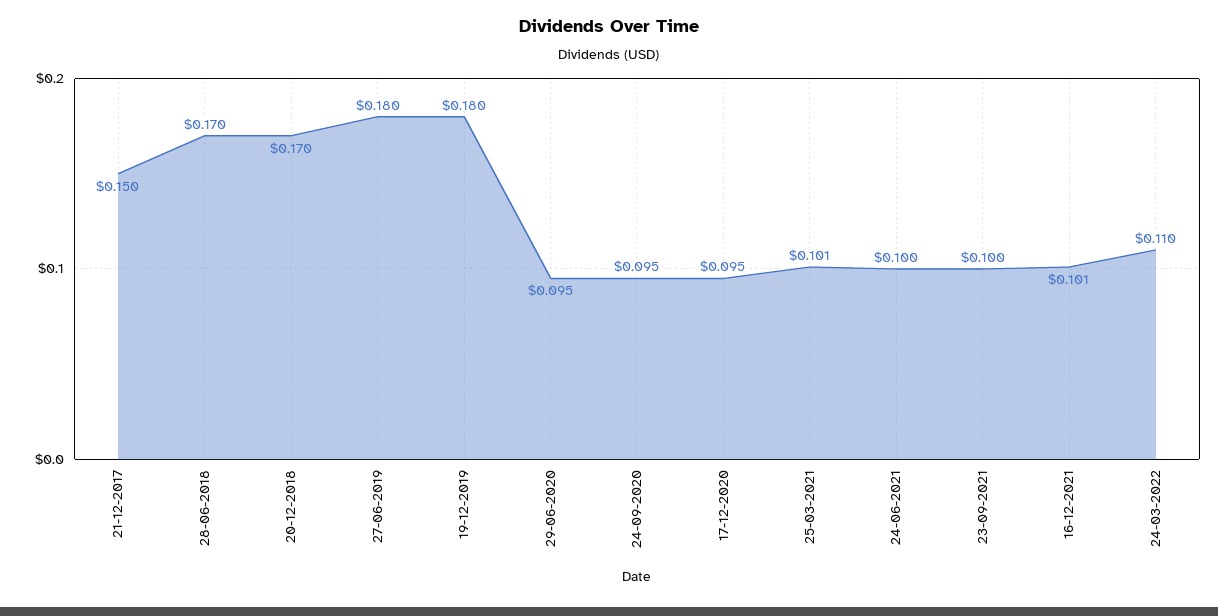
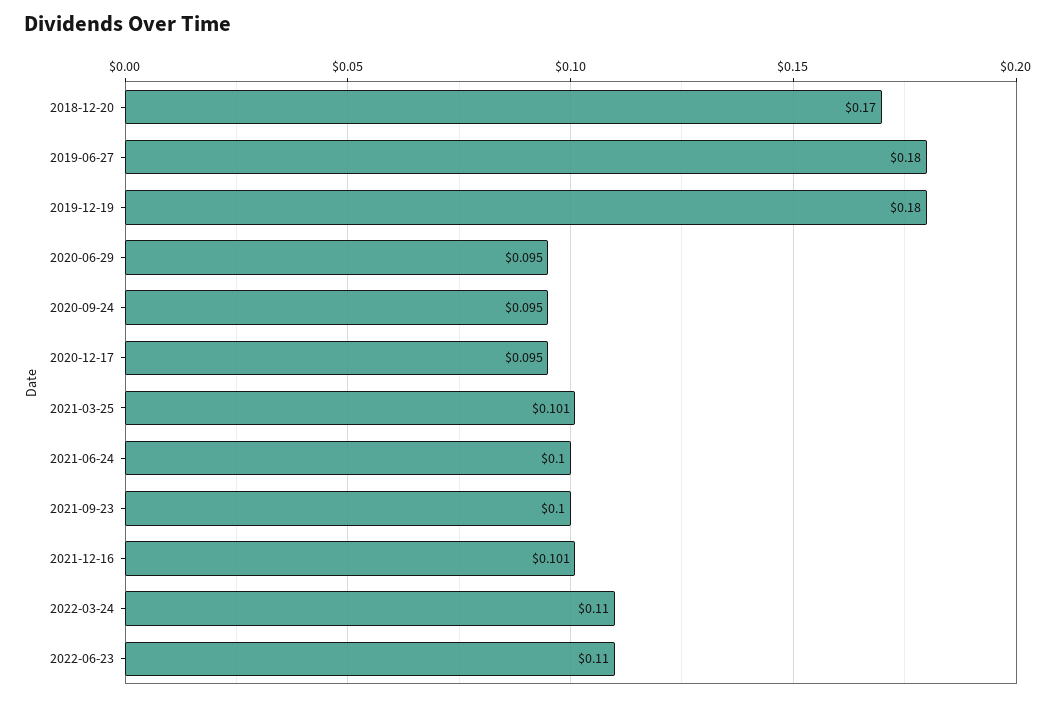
21-12-2017: 0.15 -> none
28-06-2018: 0.17 -> none
2022-06-23: none -> 0.11

